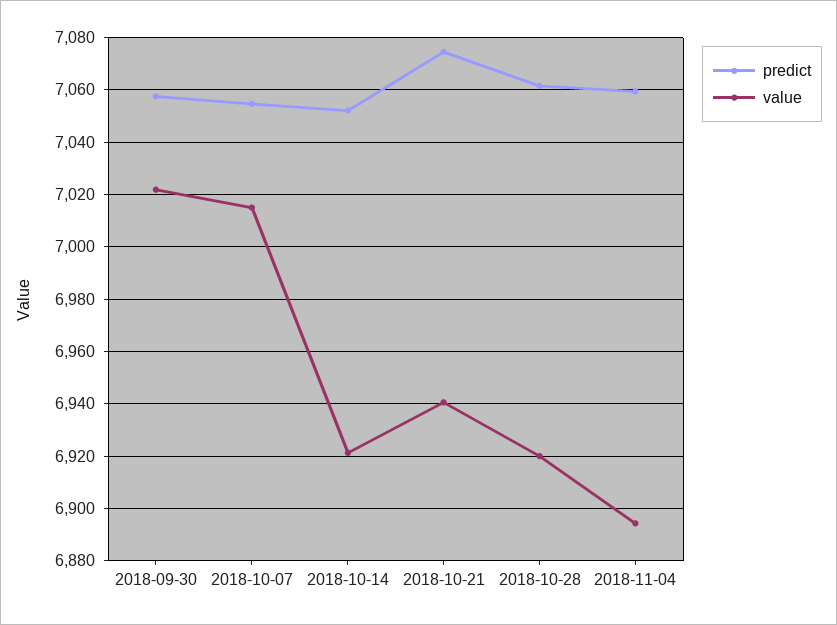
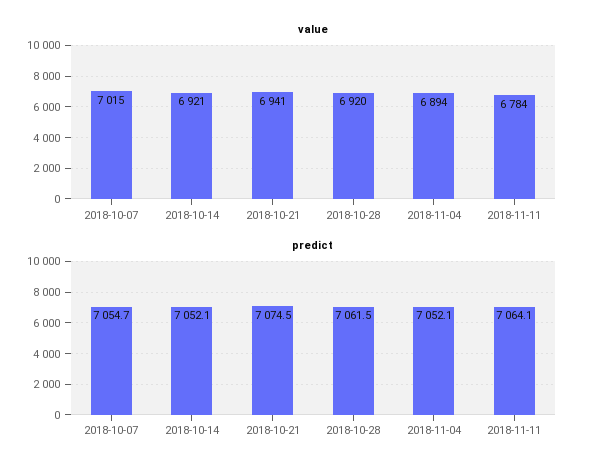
predict, 2018-09-30: 7057.5 -> none
value, 2018-09-30: 7022.5 -> none
predict, 2018-11-04: 7060 -> 7052.1
value, 2018-11-11: none -> 6784
predict, 2018-11-11: none -> 7064.1

